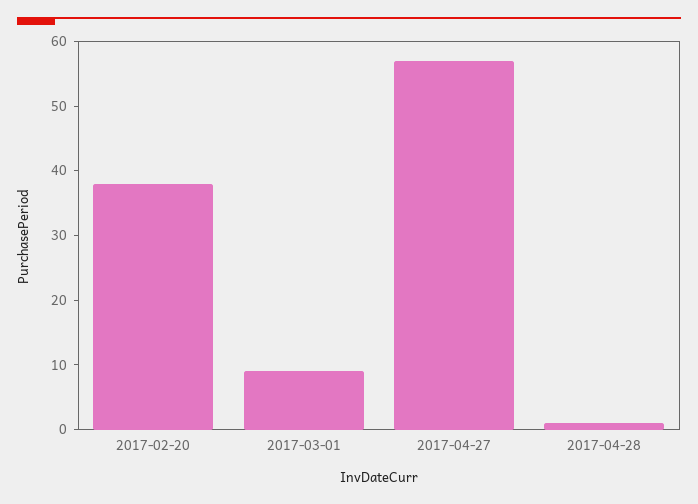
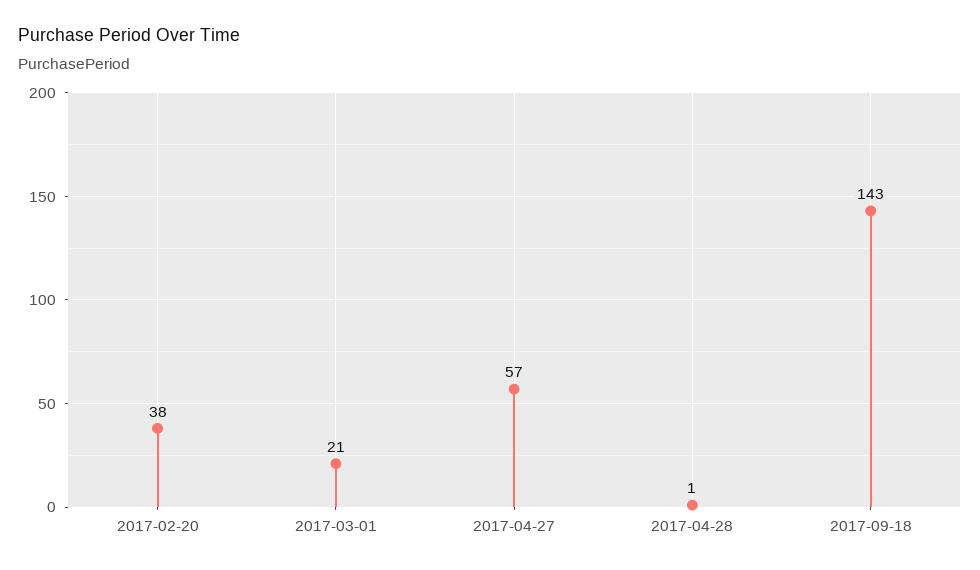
2017-03-01: 10 -> 21
2017-09-18: none -> 143

